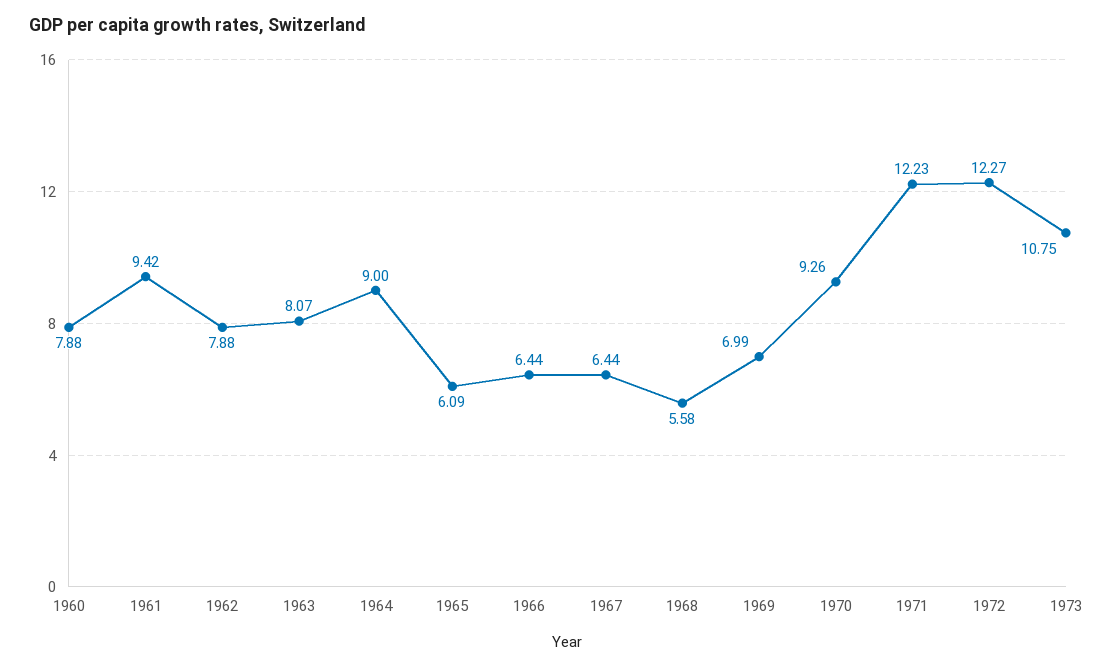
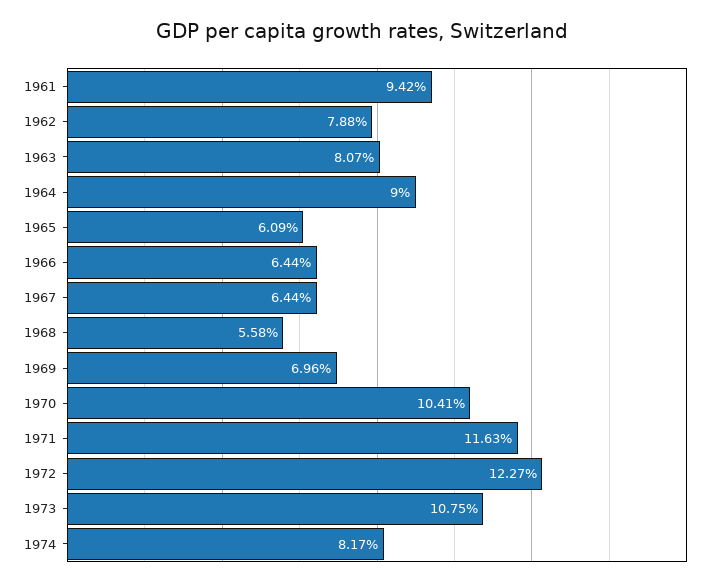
1960: 7.88 -> none
1969: 6.99 -> 6.96
1970: 9.26 -> 10.41
1971: 12.23 -> 11.63
1974: none -> 8.17

